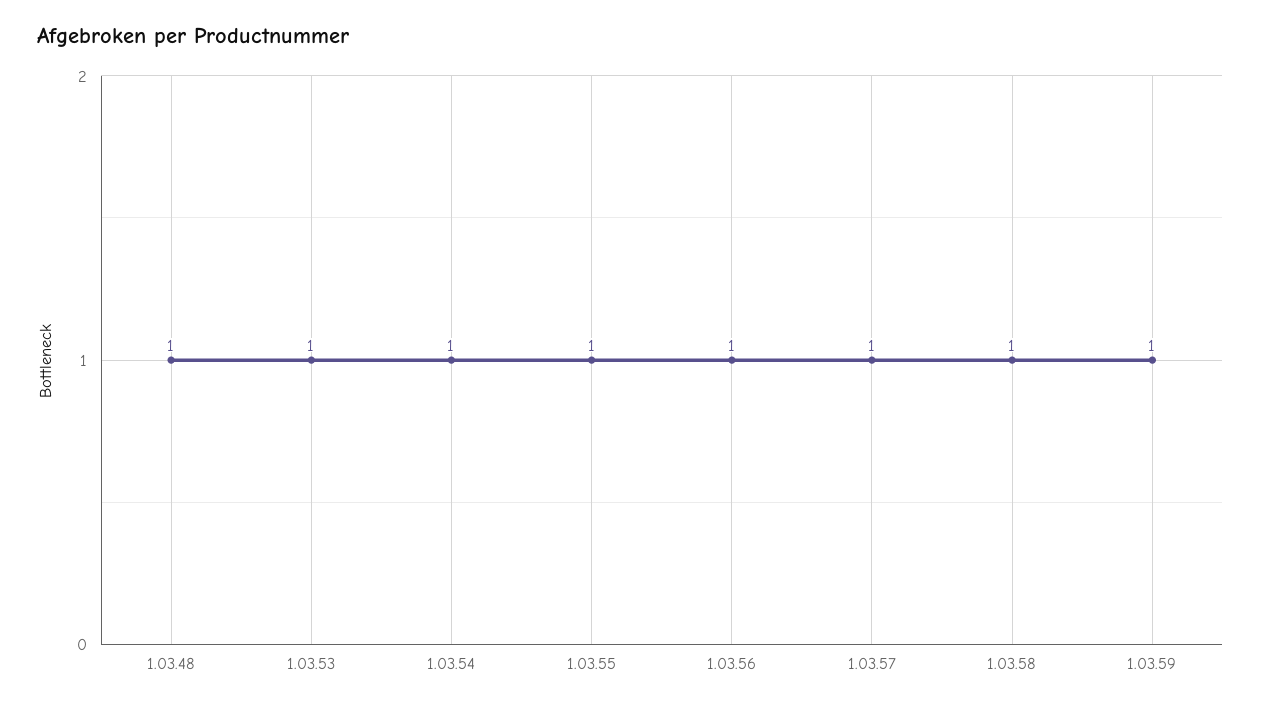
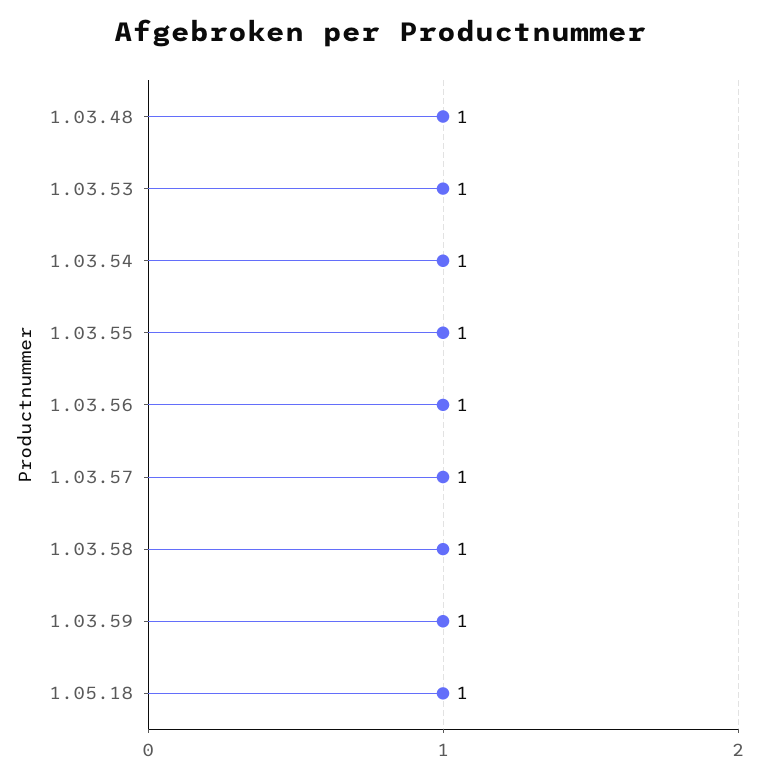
1.05.18: none -> 1

